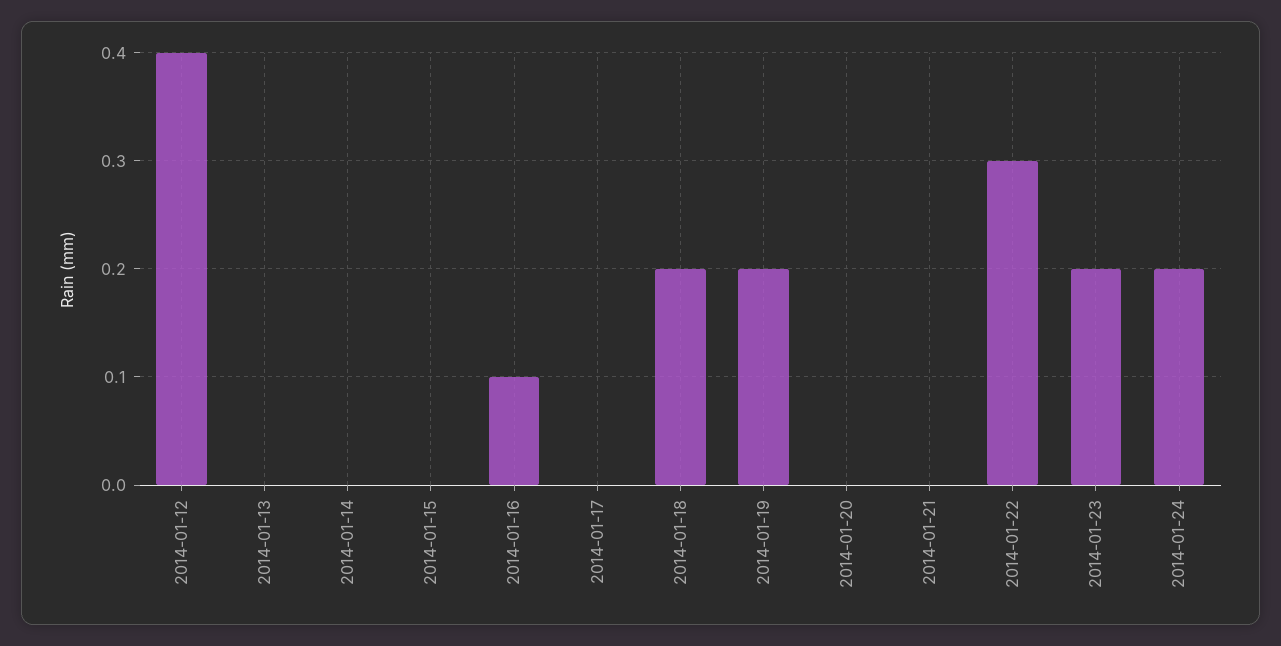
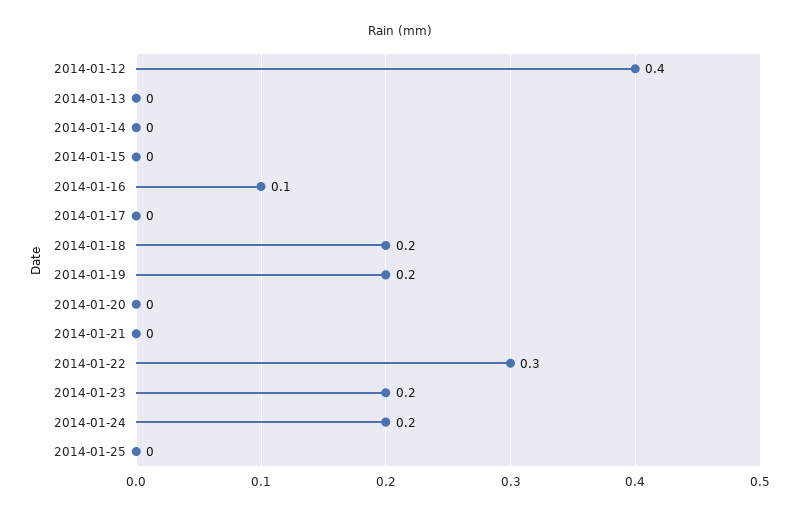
2014-01-25: none -> 0

